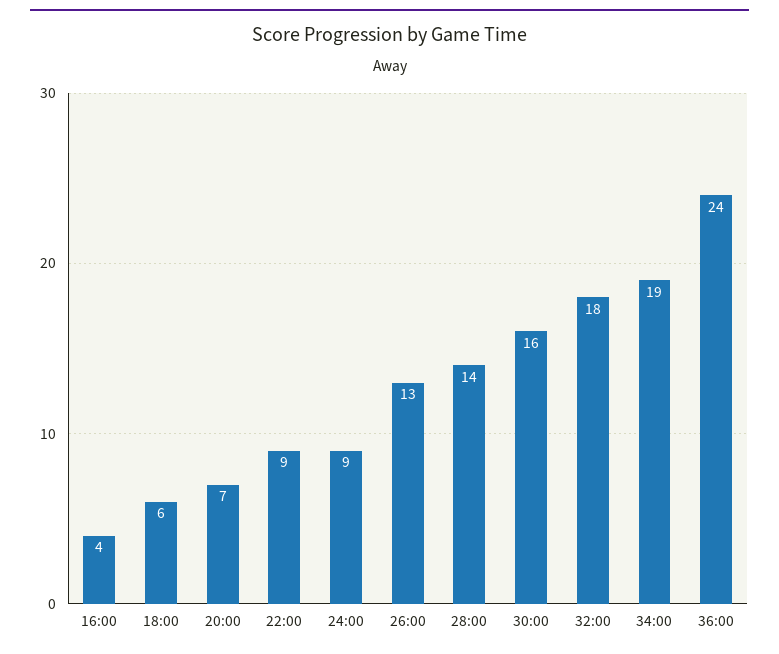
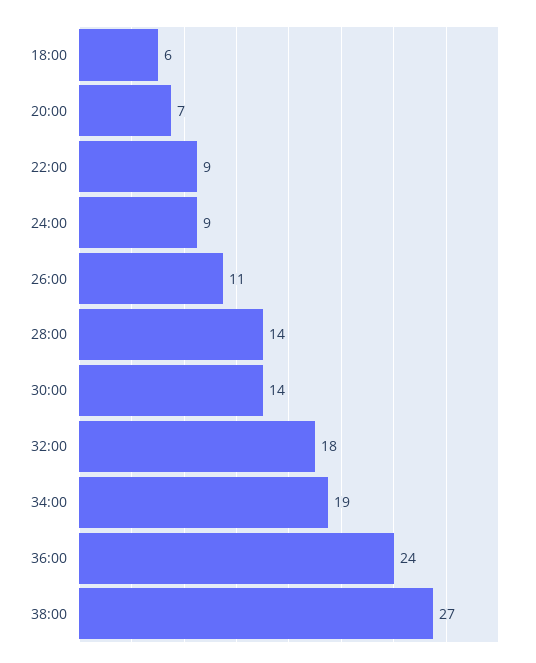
16:00: 4 -> none
26:00: 13 -> 11
30:00: 16 -> 14
38:00: none -> 27

